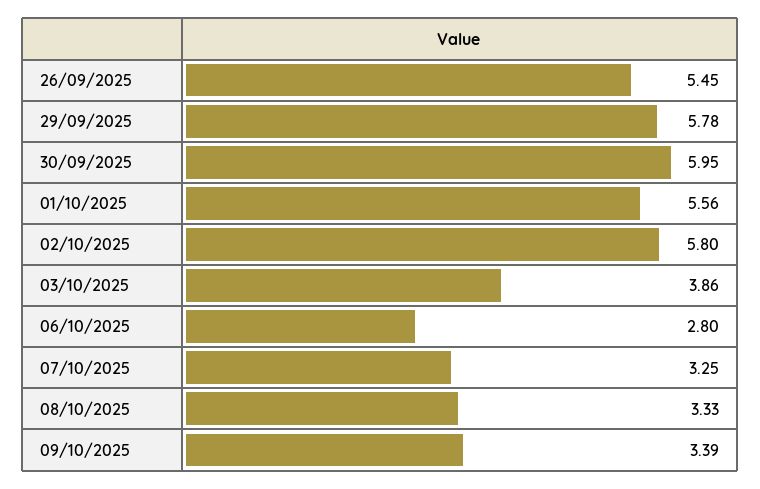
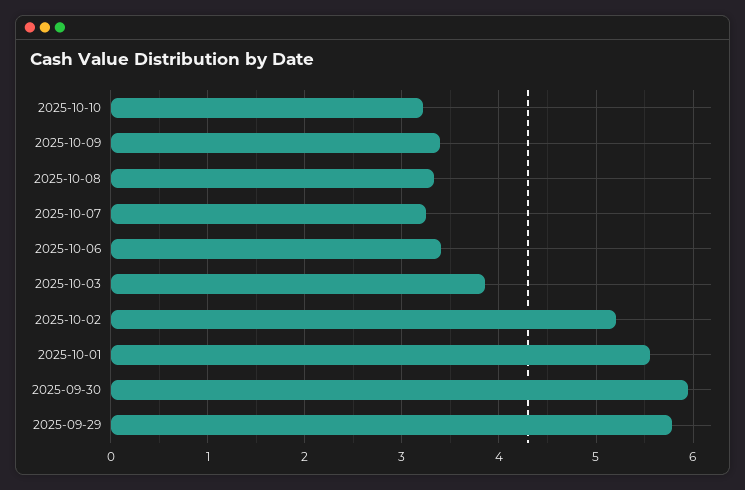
26/09/2025: 5.45 -> none
02/10/2025: 5.8 -> 5.2
06/10/2025: 2.8 -> 3.4
2025-10-10: none -> 3.2

